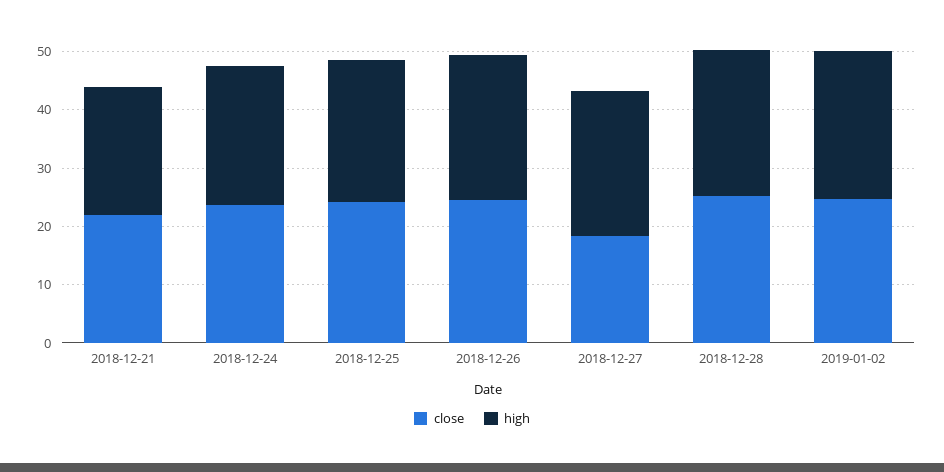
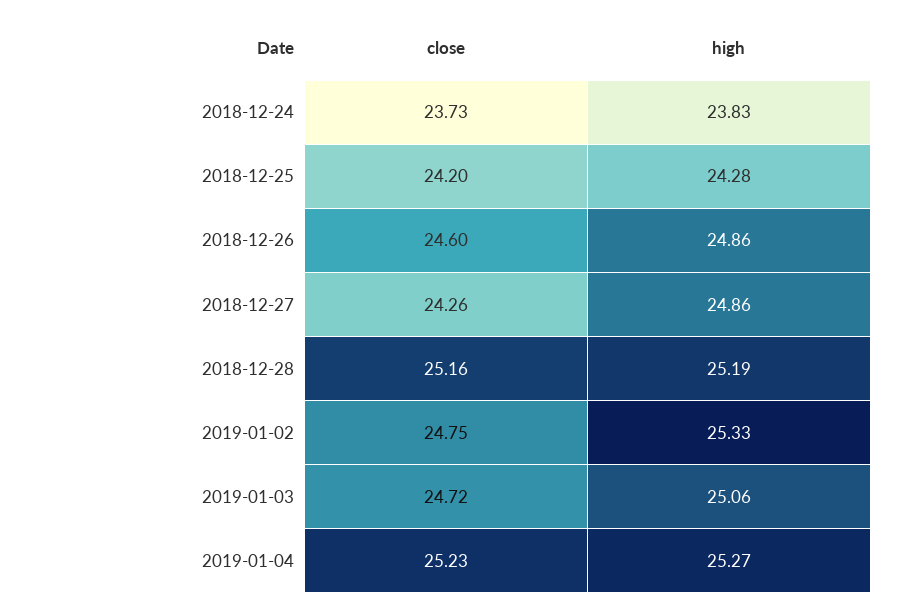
close, 2018-12-21: 22 -> none
high, 2018-12-21: 22 -> none
close, 2018-12-27: 18 -> 24.26
close, 2019-01-03: none -> 24.72
high, 2019-01-03: none -> 25.06
close, 2019-01-04: none -> 25.23
high, 2019-01-04: none -> 25.27

